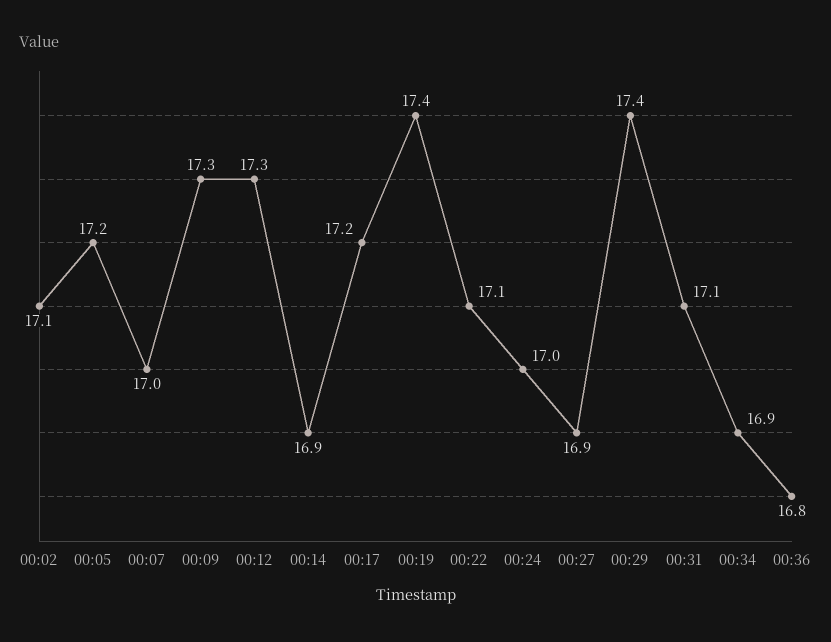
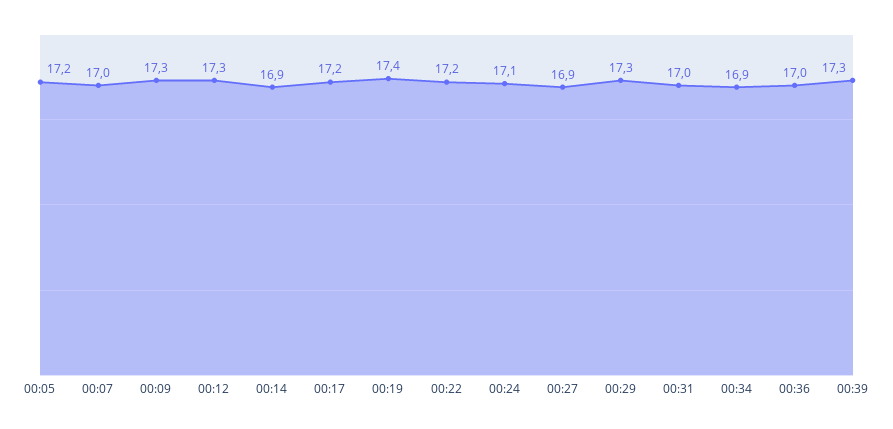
00:02: 17.1 -> none
00:22: 17.1 -> 17.2
00:24: 17 -> 17.1
00:29: 17.4 -> 17.3
00:31: 17.1 -> 17
00:36: 16.8 -> 17
00:39: none -> 17.3

